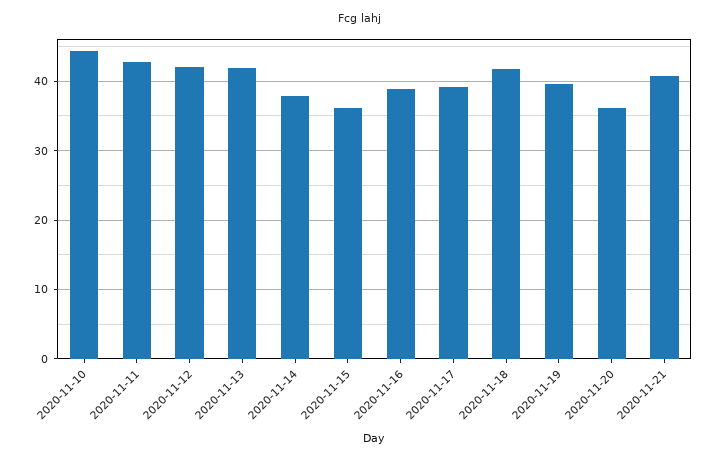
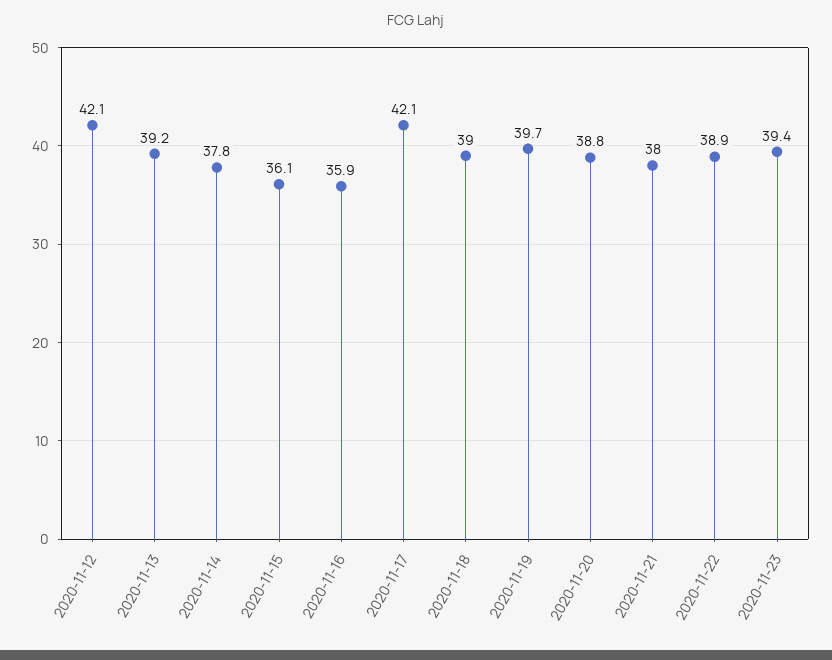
2020-11-10: 44 -> none
2020-11-11: 43 -> none
2020-11-13: 42 -> 39.2
2020-11-16: 39 -> 35.9
2020-11-17: 39 -> 42.1
2020-11-18: 42 -> 39
2020-11-20: 36 -> 38.8
2020-11-21: 41 -> 38
2020-11-22: none -> 38.9
2020-11-23: none -> 39.4

